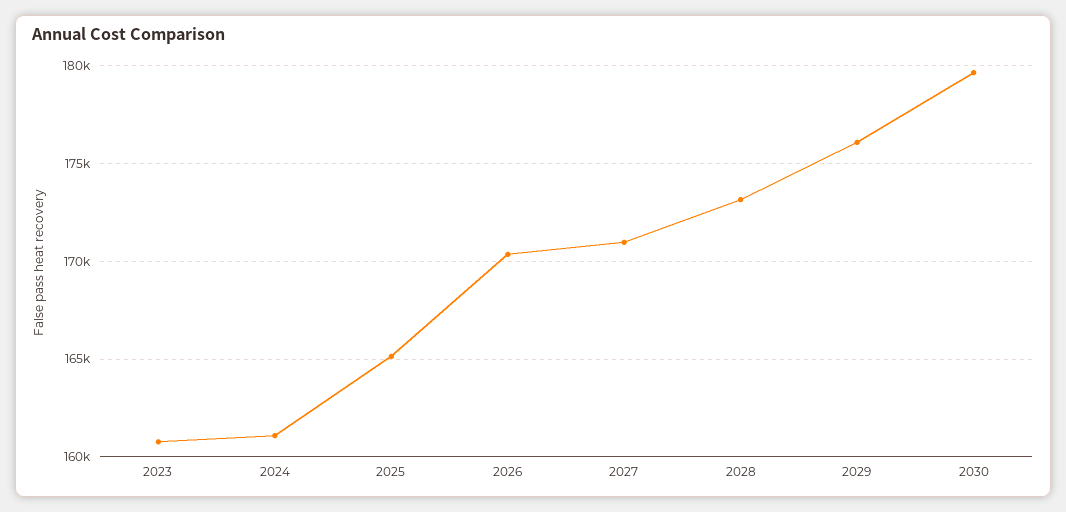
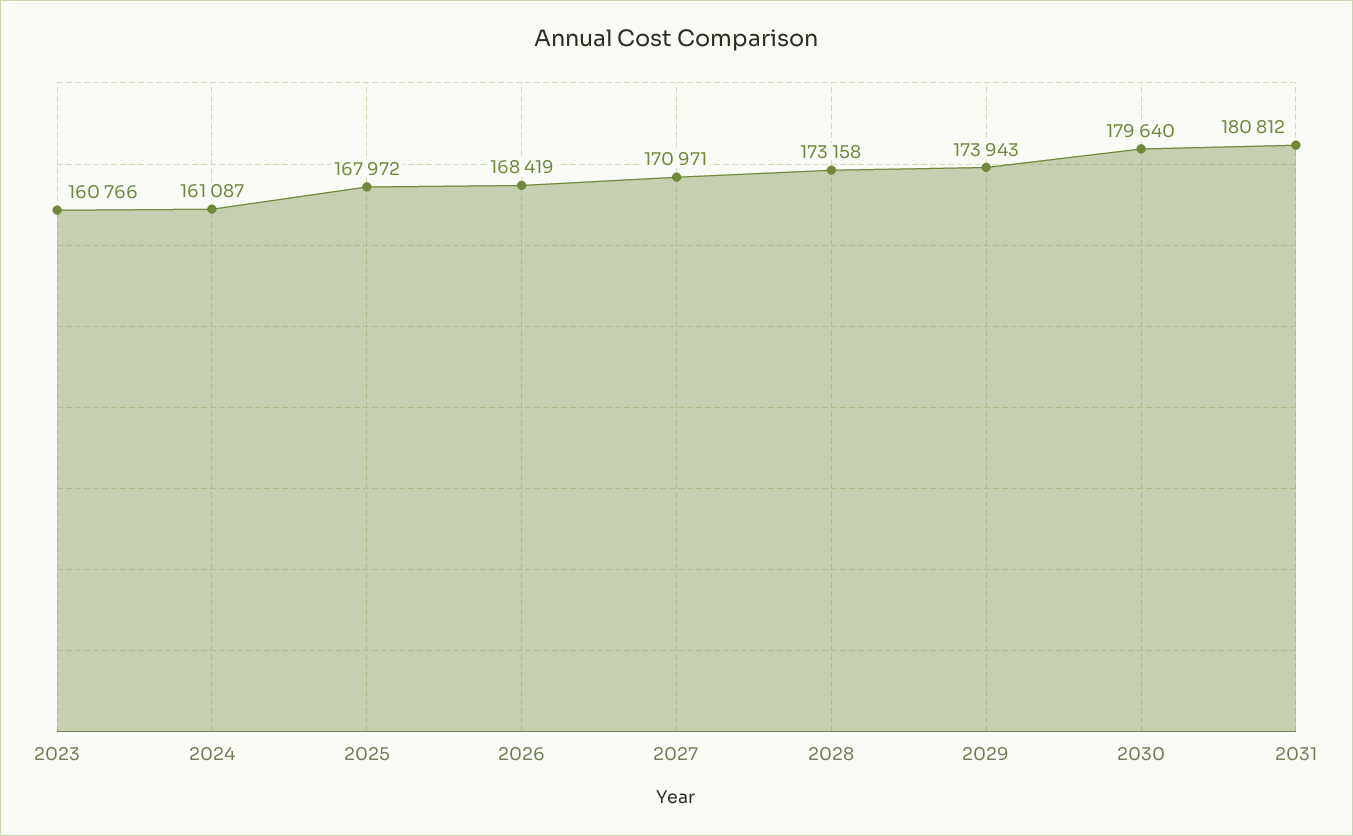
2025: 165000 -> 167972
2026: 170500 -> 168419
2029: 176000 -> 173943
2031: none -> 180812

